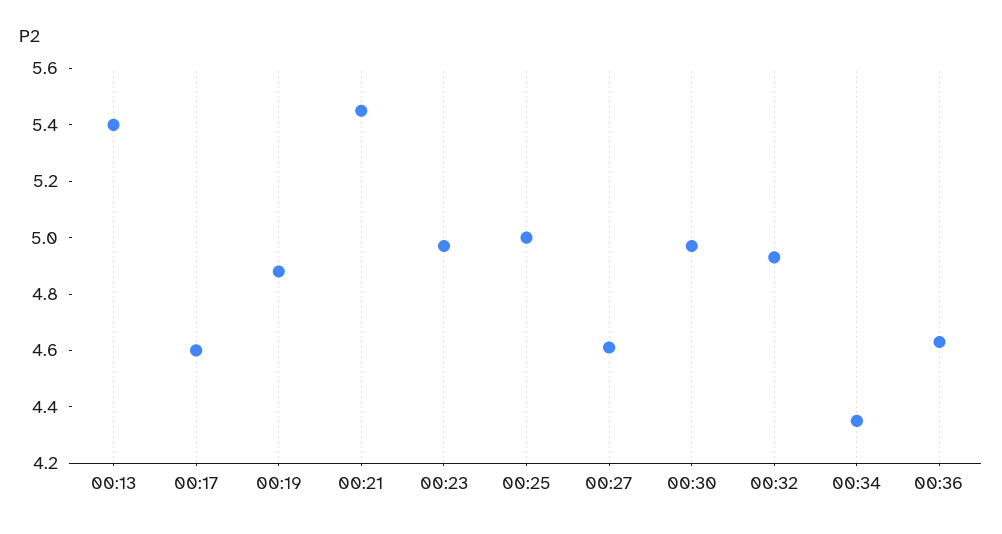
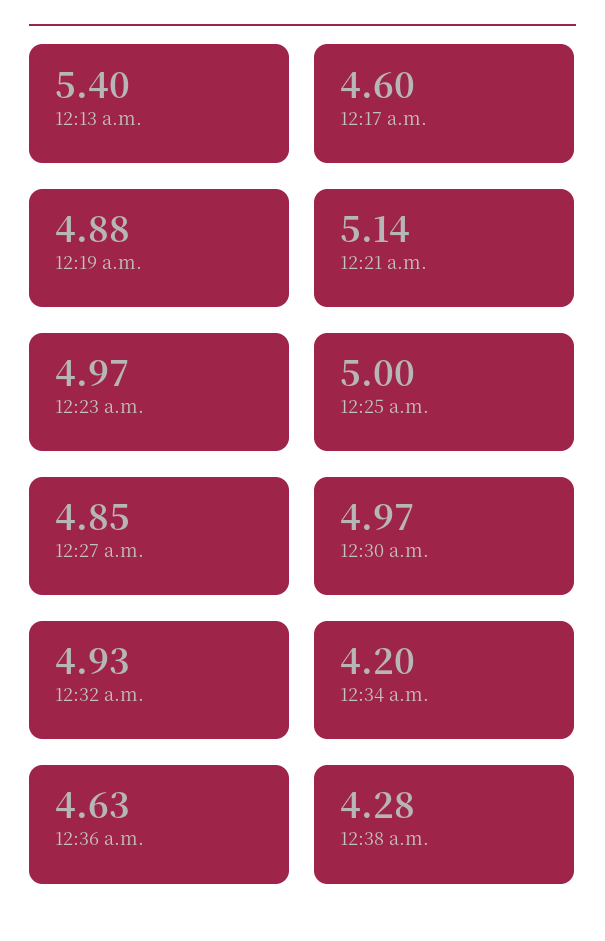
00:21: 5.45 -> 5.14
00:27: 4.6 -> 4.85
00:34: 4.35 -> 4.2
12:38 a.m.: none -> 4.28

